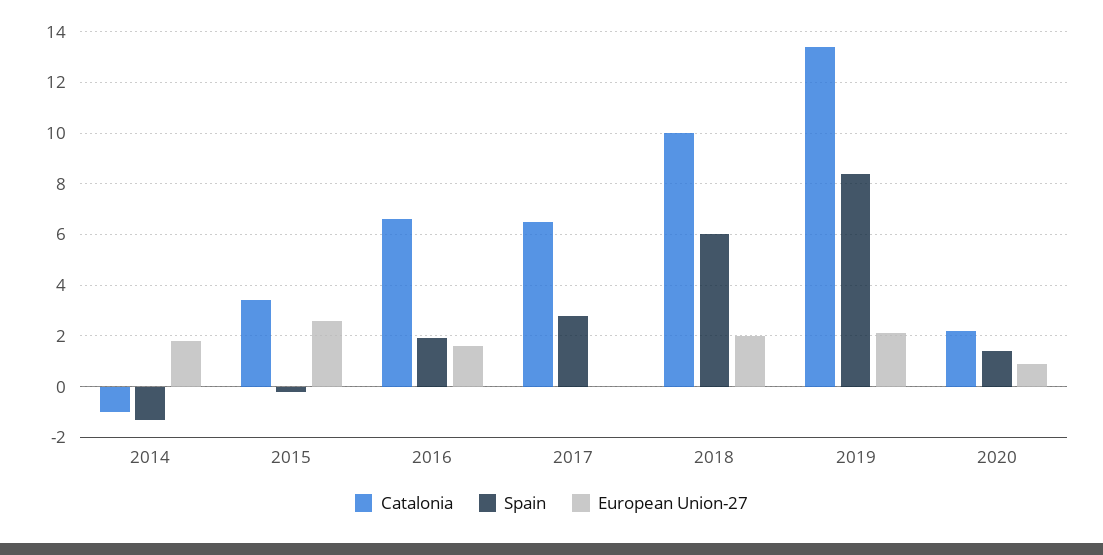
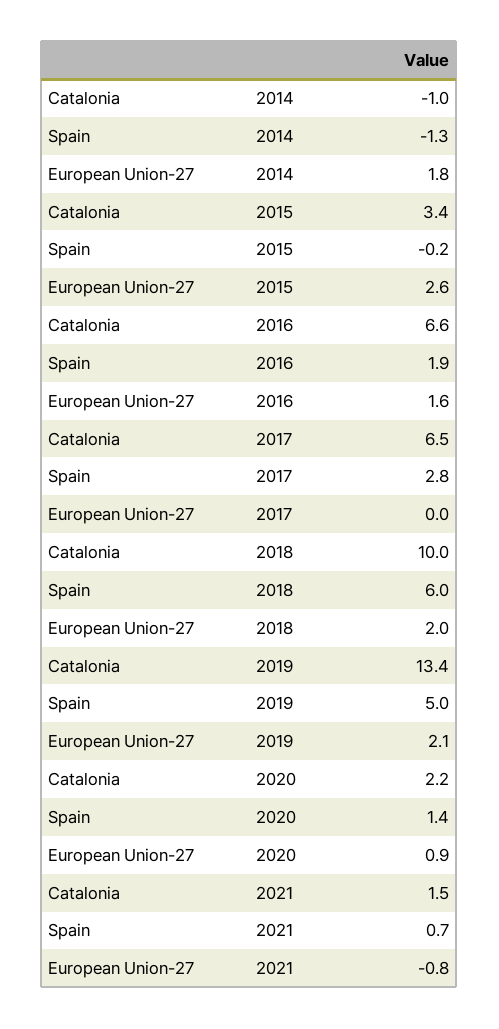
Spain, 2019: 8.5 -> 5
Catalonia, 2021: none -> 1.5
Spain, 2021: none -> 0.7
European Union-27, 2021: none -> -0.8

